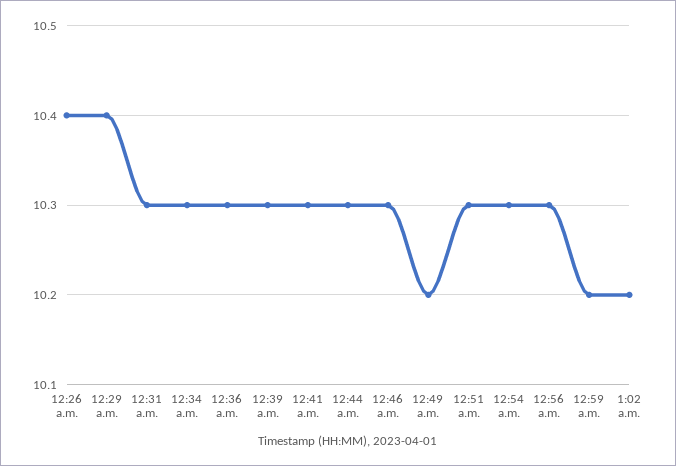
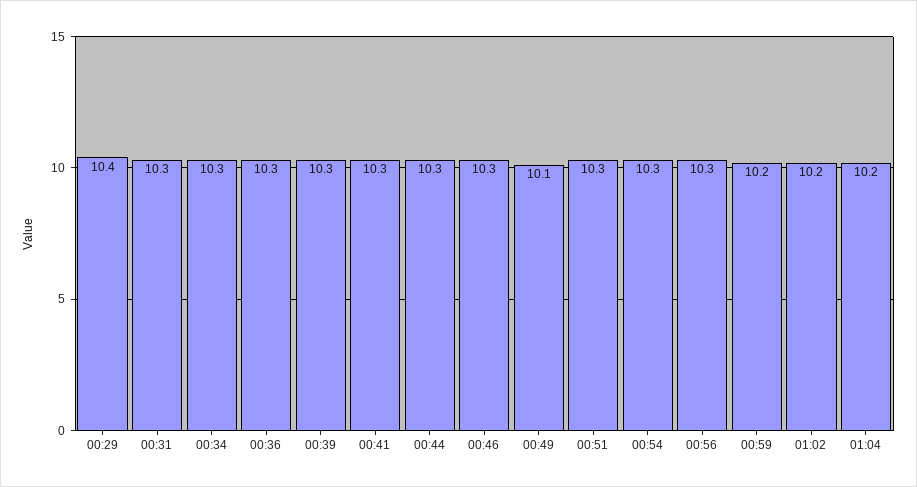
12:26 a.m.: 10.4 -> none
12:49 a.m.: 10.2 -> 10.1
01:04: none -> 10.2

